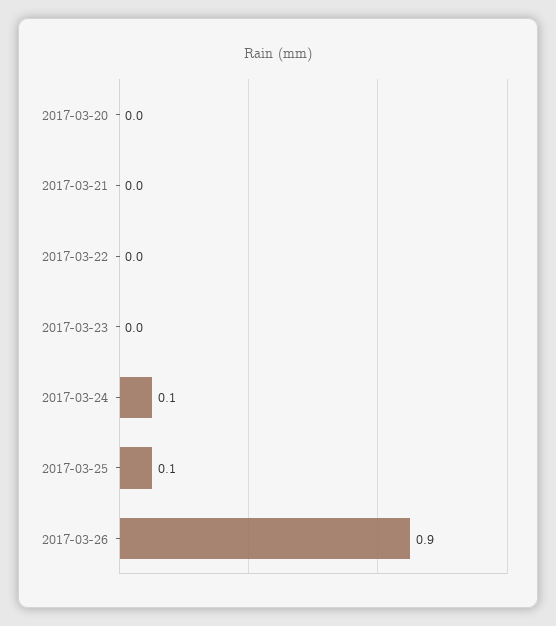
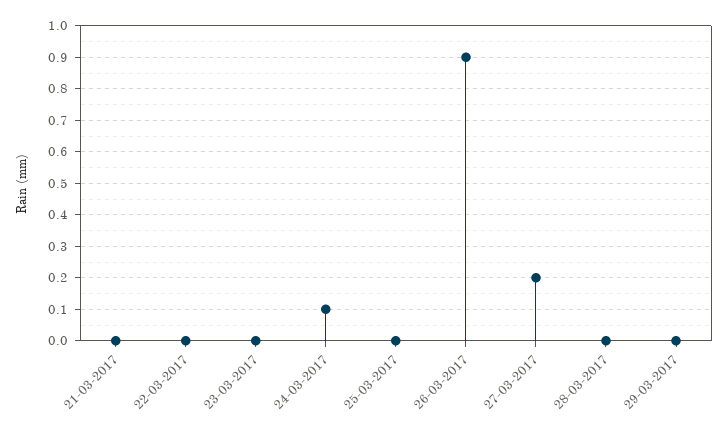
2017-03-20: 0 -> none
2017-03-25: 0.1 -> 0
27-03-2017: none -> 0.2
28-03-2017: none -> 0
29-03-2017: none -> 0

